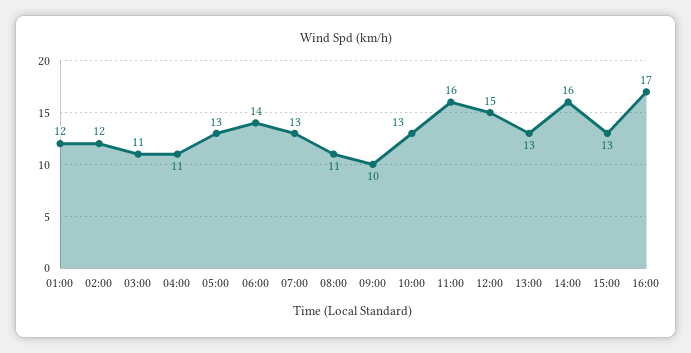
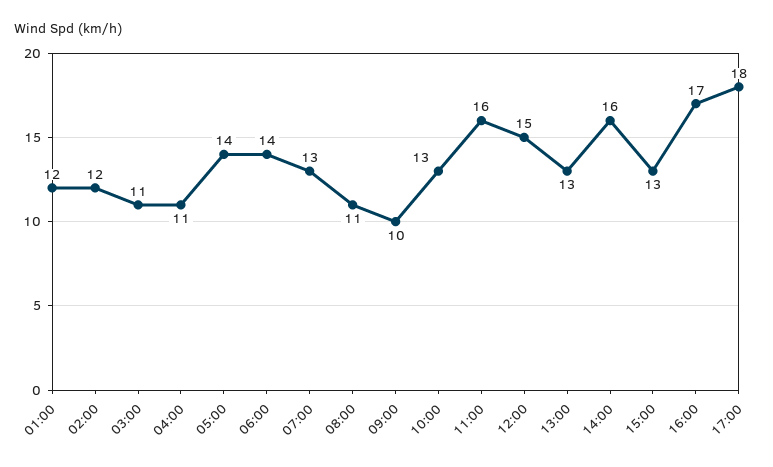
05:00: 13 -> 14
17:00: none -> 18

